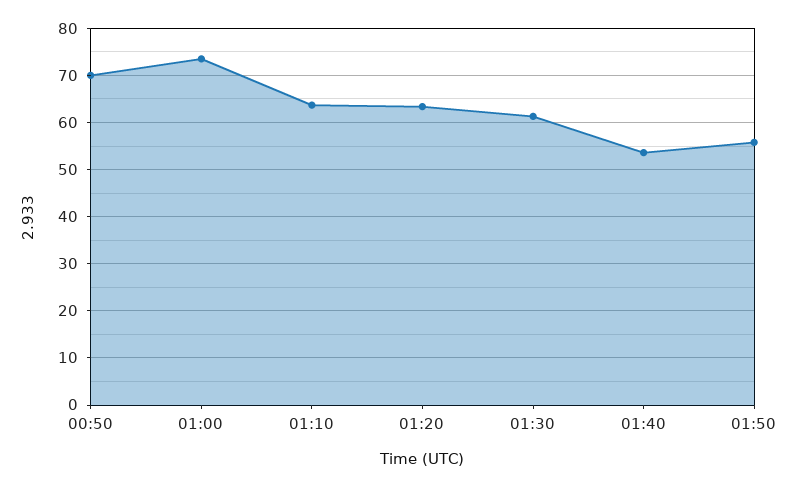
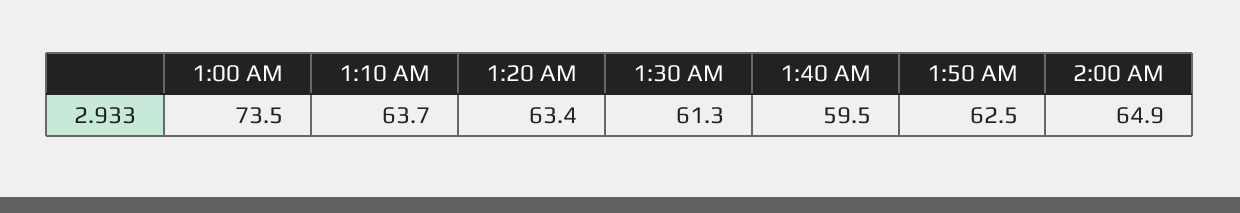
00:50: 70 -> none
01:40: 54 -> 59.5
01:50: 56 -> 62.5
2:00 AM: none -> 64.9

